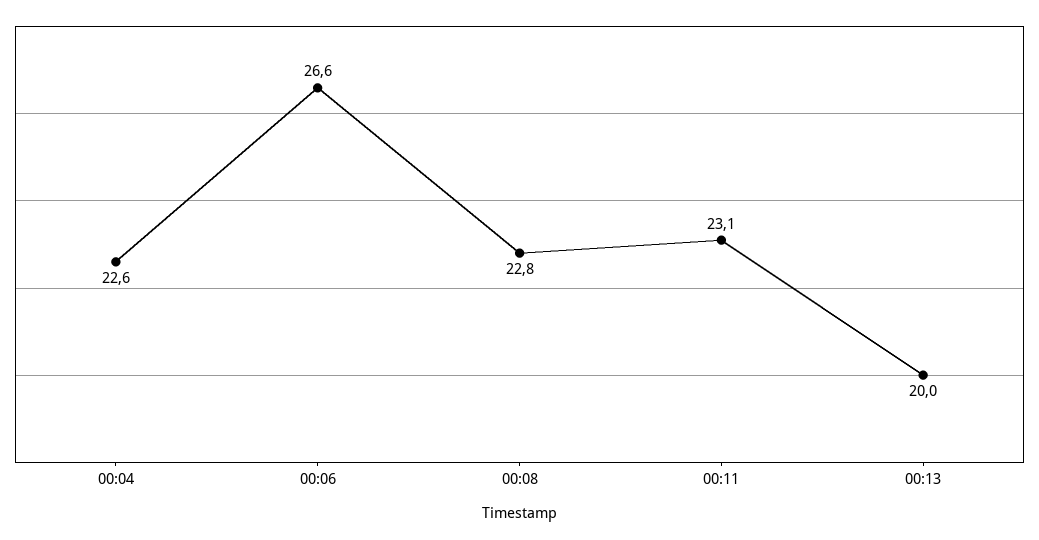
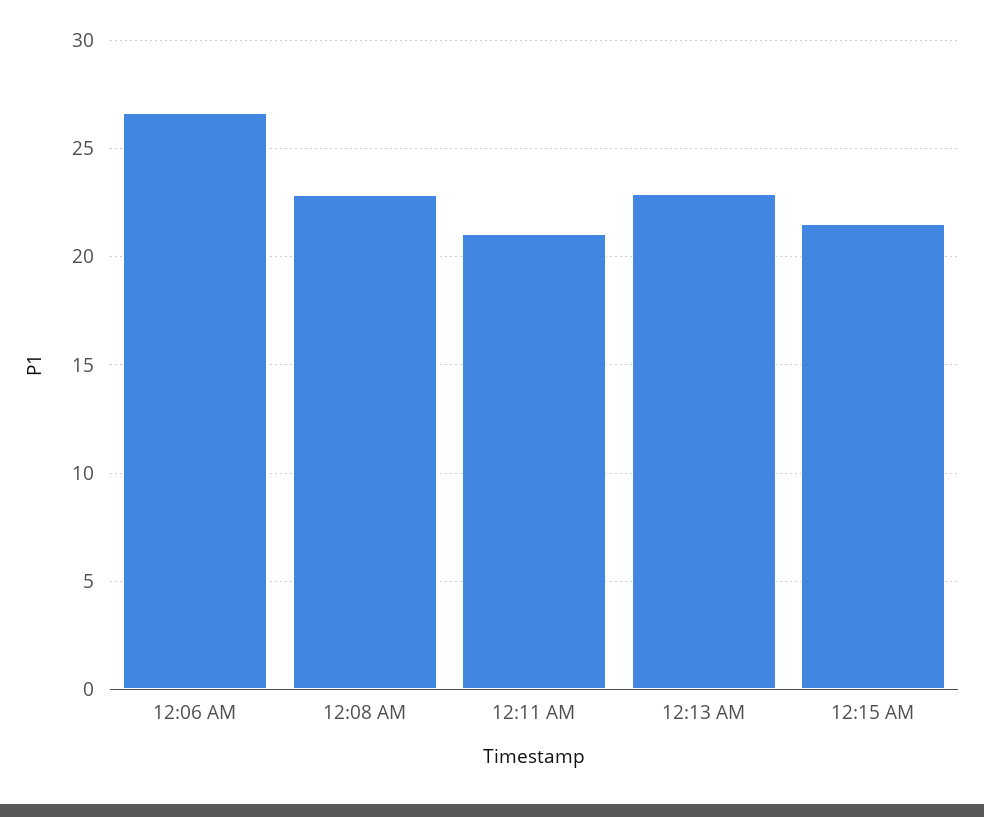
00:04: 22.6 -> none
00:11: 23.1 -> 21
00:13: 20 -> 23
12:15 AM: none -> 21.5

